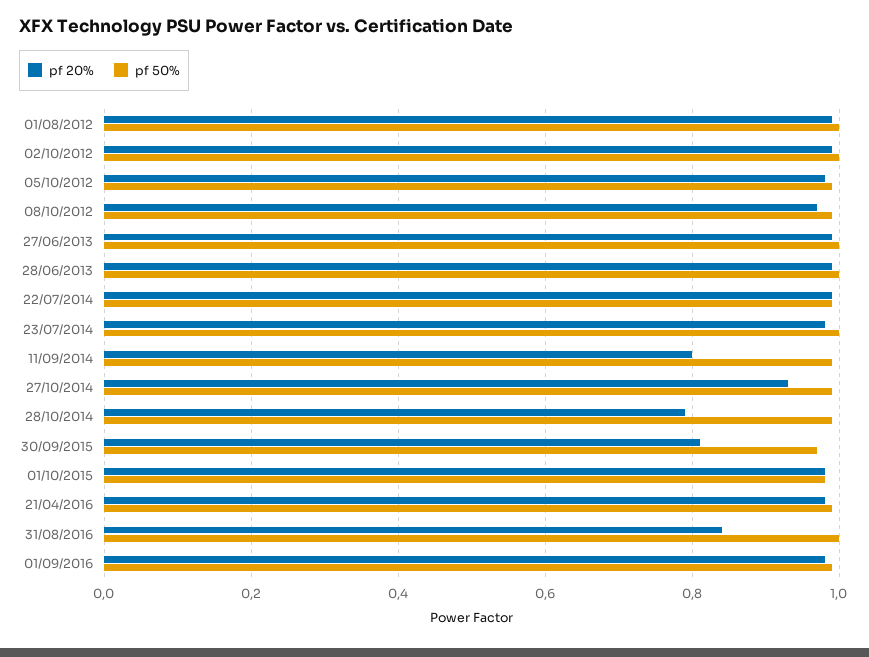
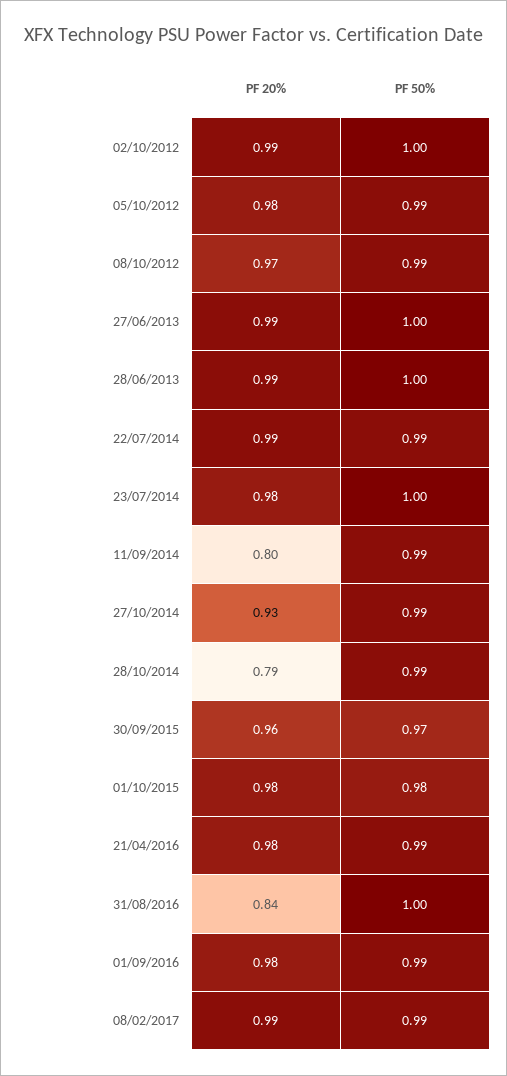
pf 20%, 01/08/2012: 1 -> none
pf 50%, 01/08/2012: 1 -> none
pf 20%, 30/09/2015: 0.8 -> 0.96
pf 20%, 08/02/2017: none -> 0.99
pf 50%, 08/02/2017: none -> 0.99

